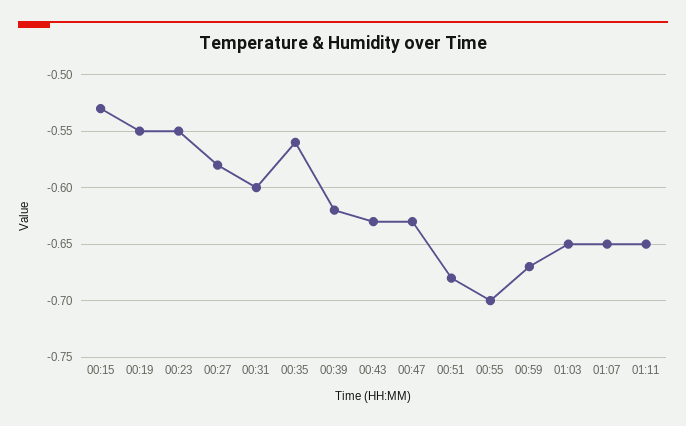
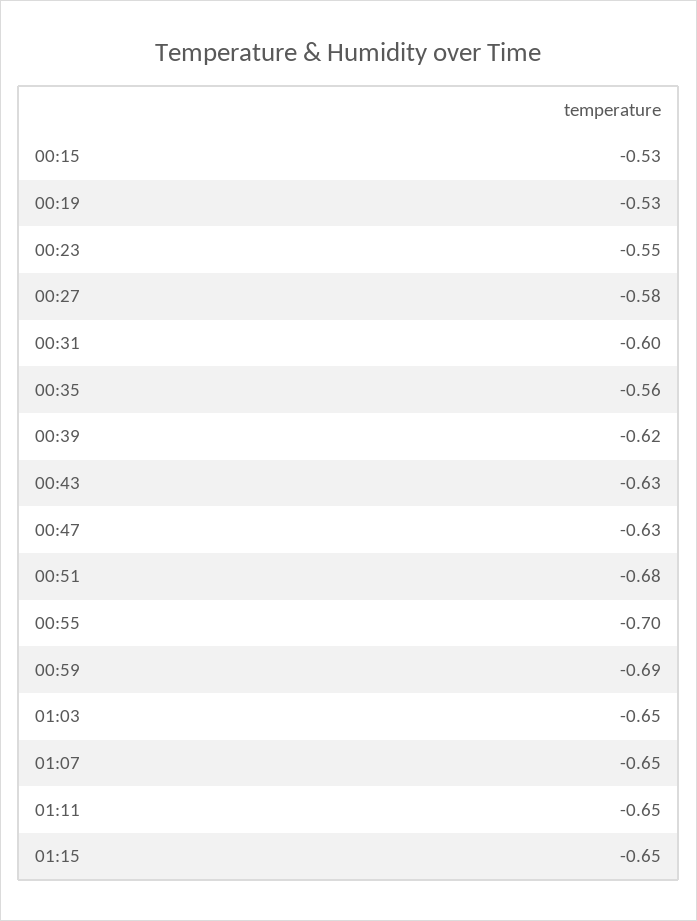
00:19: -0.55 -> -0.53
00:59: -0.67 -> -0.69
01:15: none -> -0.65

